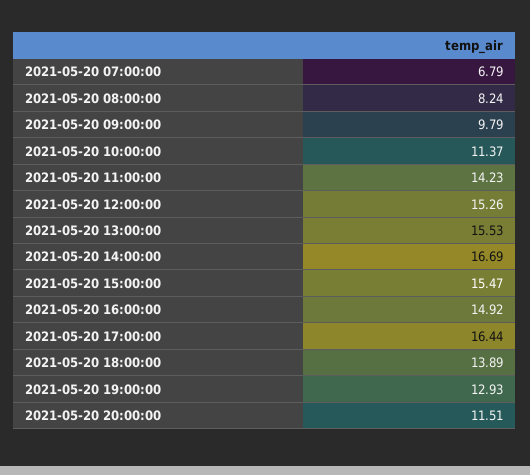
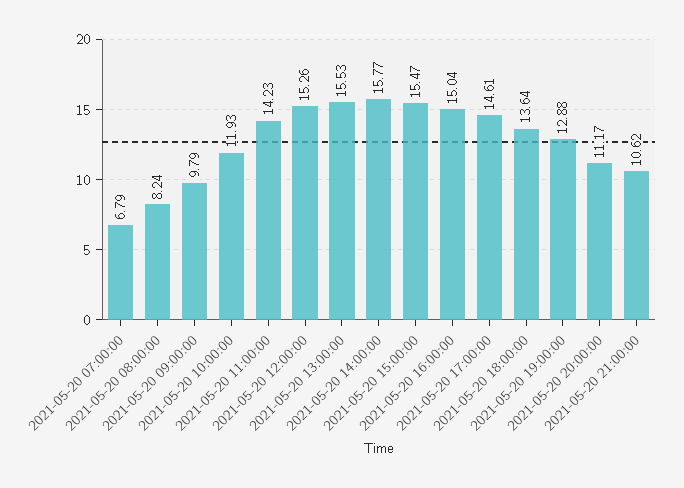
2021-05-20 10:00:00: 11.37 -> 11.93
2021-05-20 14:00:00: 16.69 -> 15.77
2021-05-20 16:00:00: 14.92 -> 15.04
2021-05-20 17:00:00: 16.44 -> 14.61
2021-05-20 18:00:00: 13.89 -> 13.64
2021-05-20 19:00:00: 12.93 -> 12.88
2021-05-20 20:00:00: 11.51 -> 11.17
2021-05-20 21:00:00: none -> 10.62

